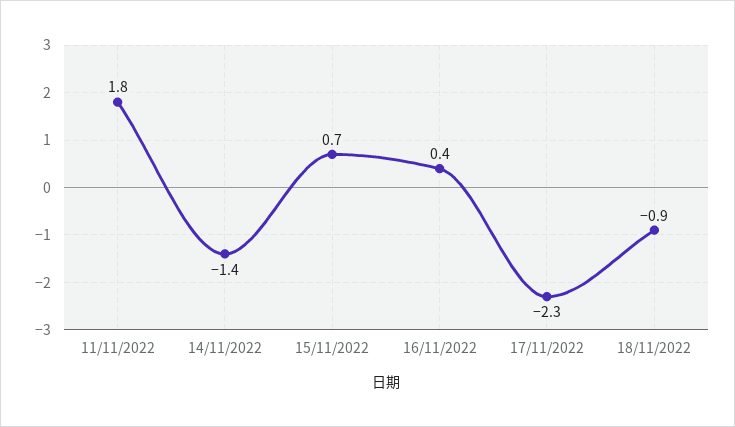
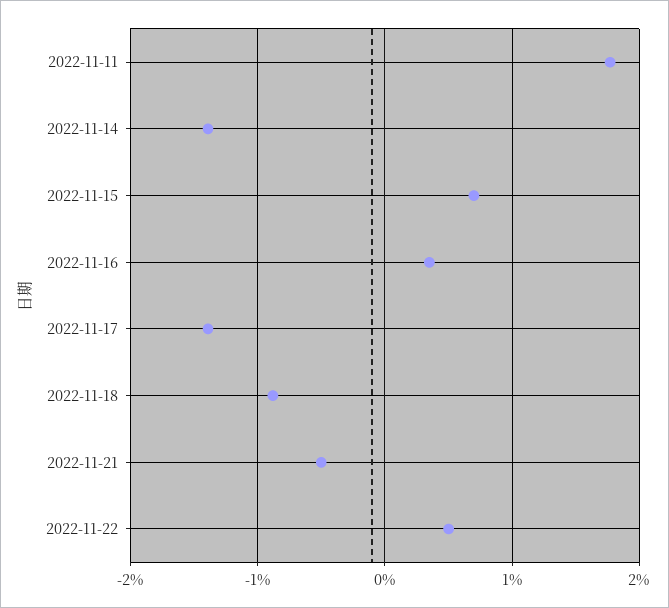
17/11/2022: -2.3 -> -1.4
2022-11-21: none -> -0.5
2022-11-22: none -> 0.5

